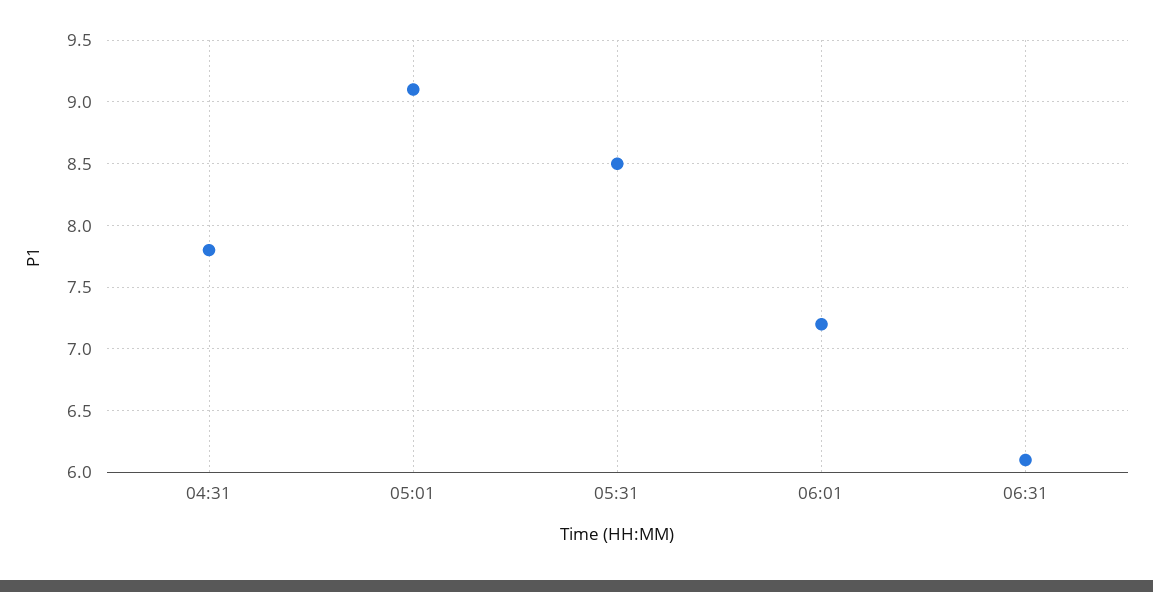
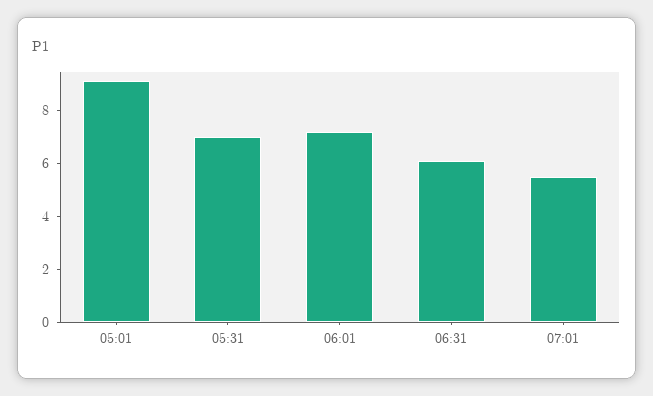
04:31: 7.8 -> none
05:31: 8.5 -> 7
07:01: none -> 5.5

